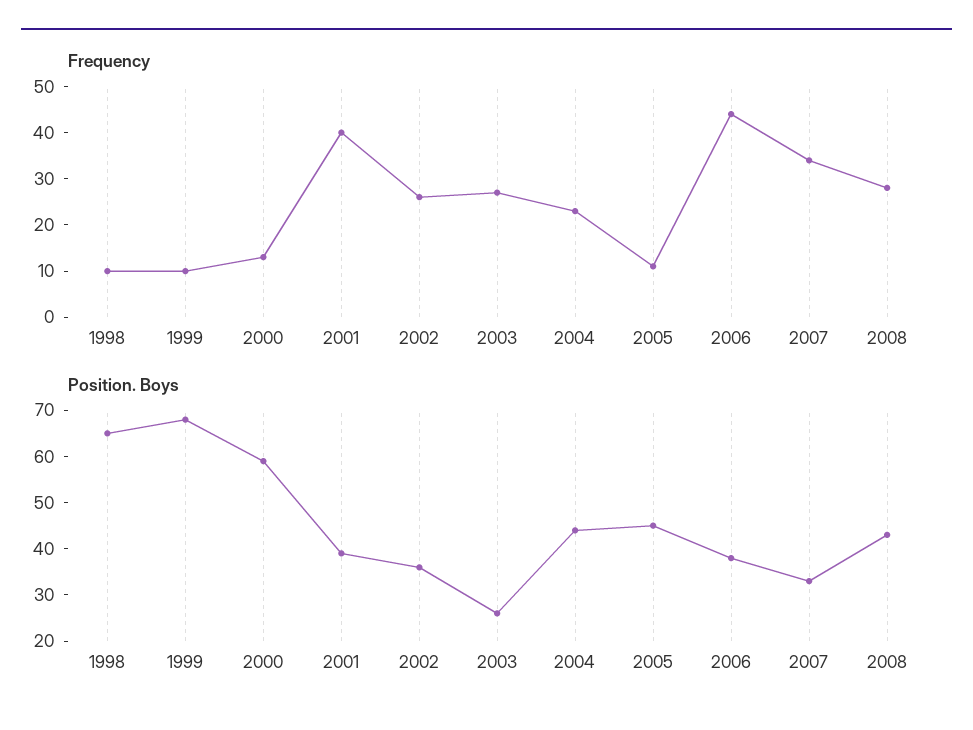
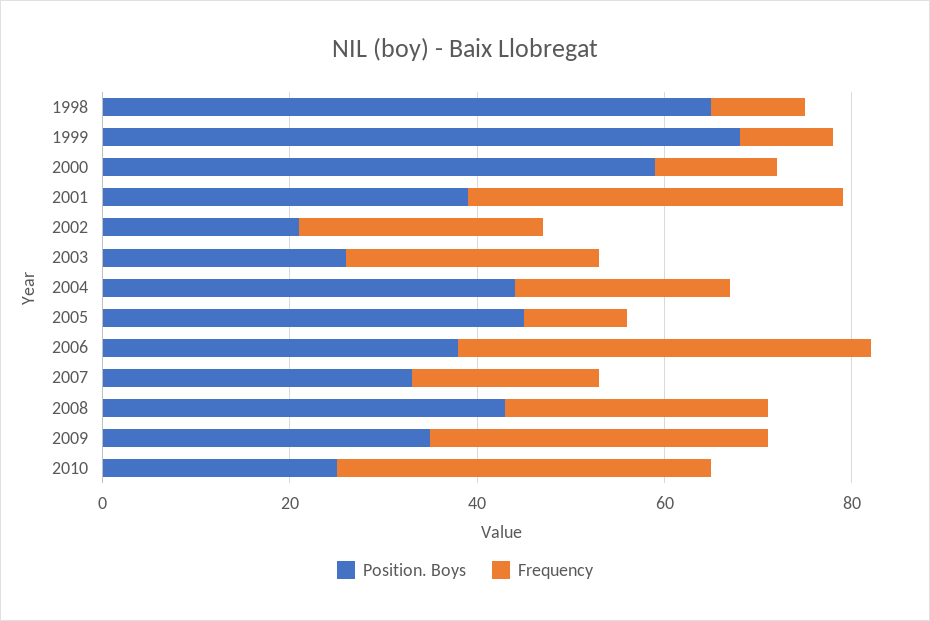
Frequency, 2007: 35 -> 20
Position. Boys, 2002: 35 -> 20
Position. Boys, 2009: none -> 35
Frequency, 2009: none -> 35
Position. Boys, 2010: none -> 25
Frequency, 2010: none -> 40

